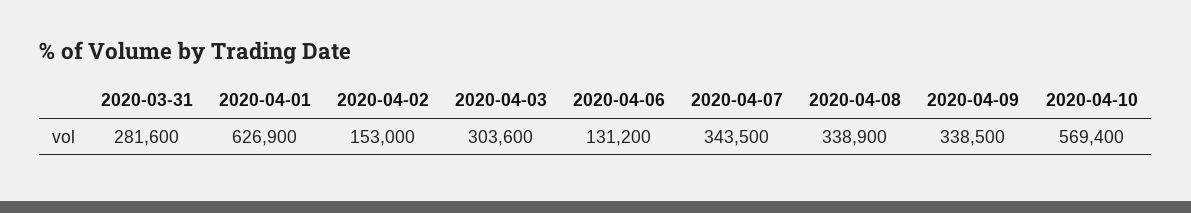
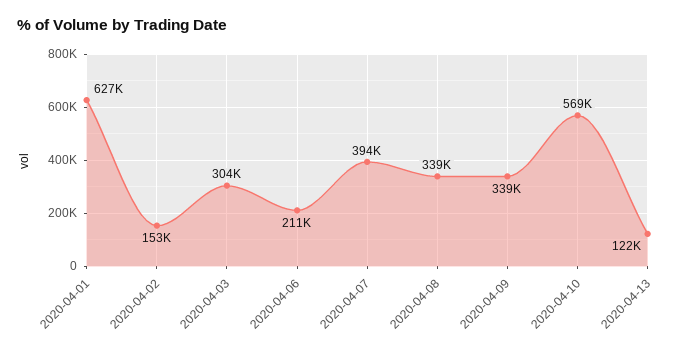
2020-03-31: 281600 -> none
2020-04-06: 131200 -> 211000
2020-04-07: 343500 -> 394000
2020-04-13: none -> 122000

